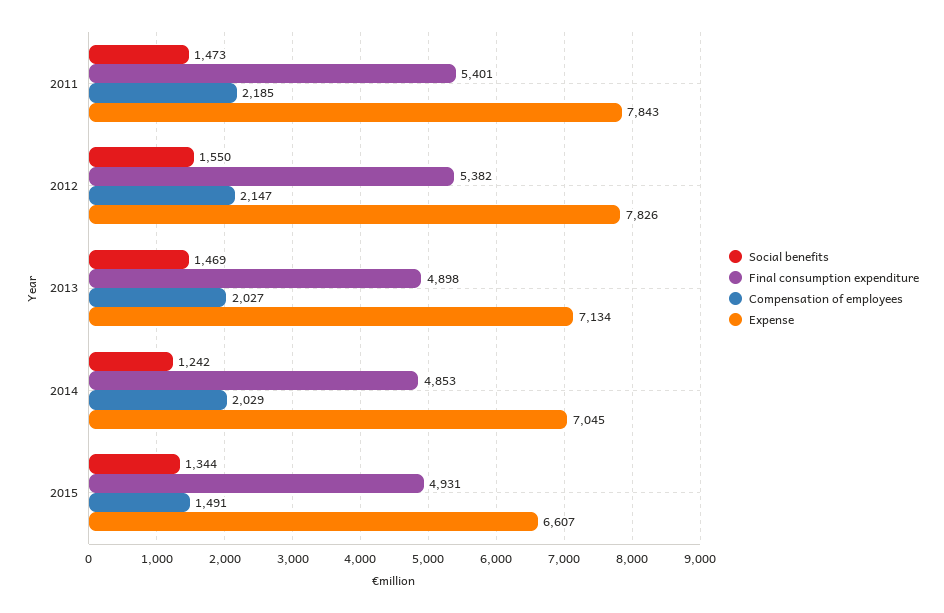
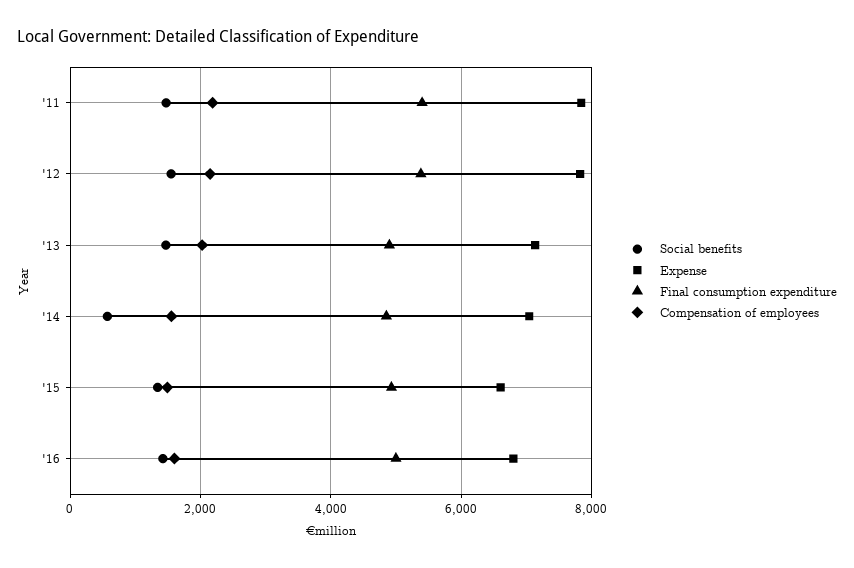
Social benefits, 2014: 1242 -> 600
Compensation of employees, 2014: 2029 -> 1600
Social benefits, '16: none -> 1400
Expense, '16: none -> 6800
Final consumption expenditure, '16: none -> 5000
Compensation of employees, '16: none -> 1600

